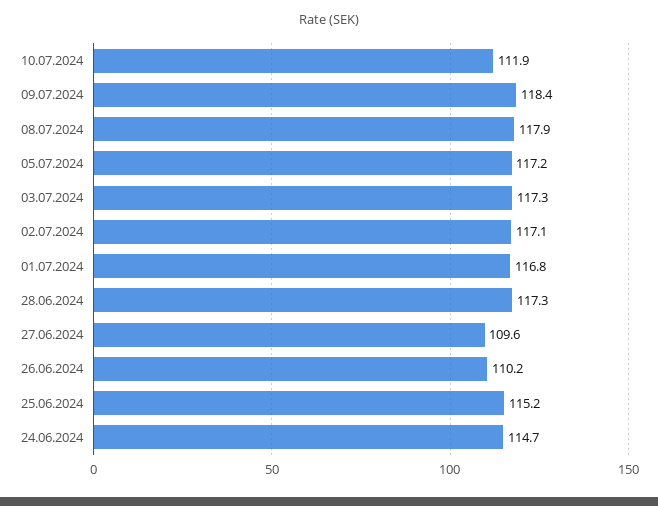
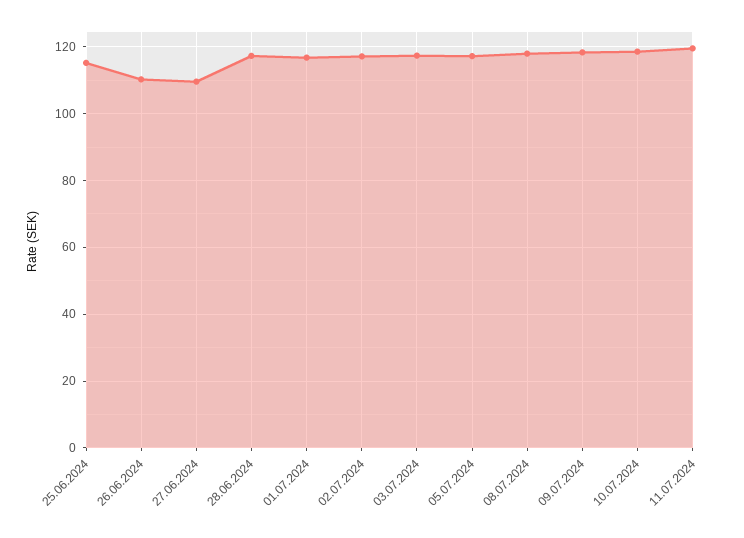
10.07.2024: 111.9 -> 118
24.06.2024: 114.7 -> none
11.07.2024: none -> 120

